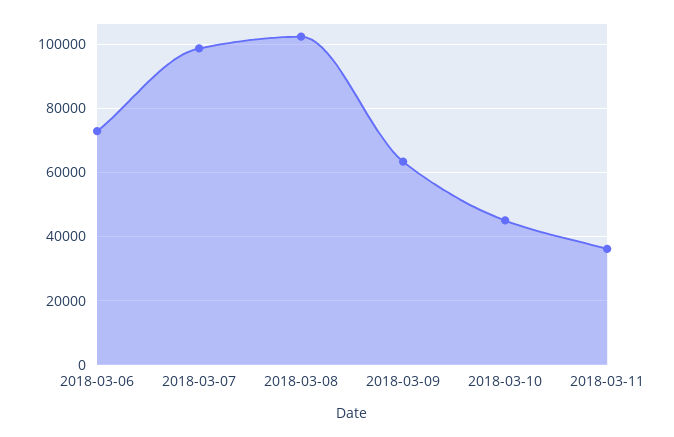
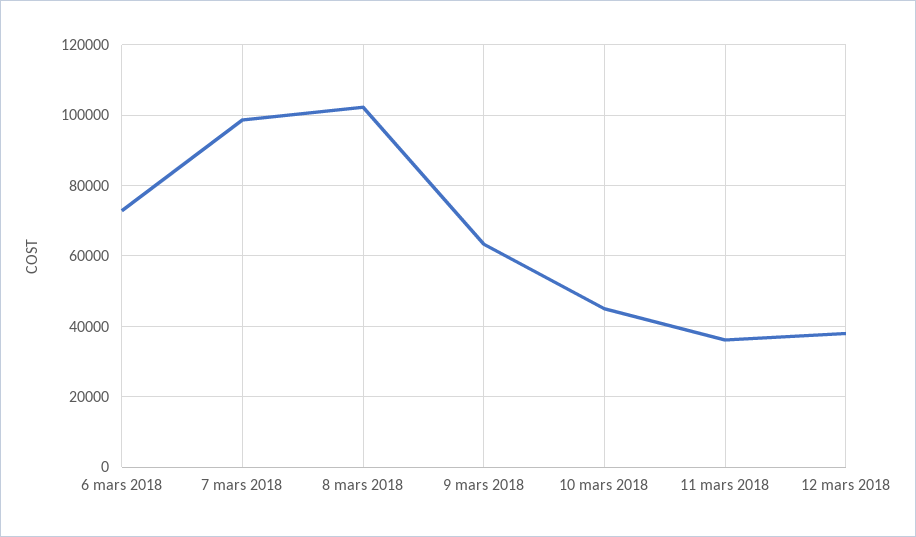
12 mars 2018: none -> 38000

